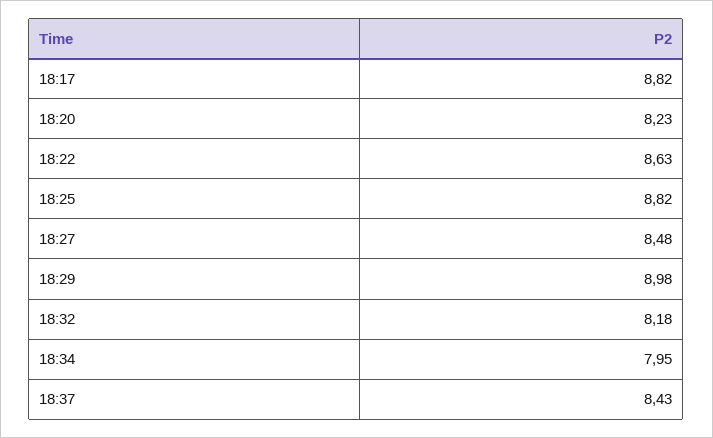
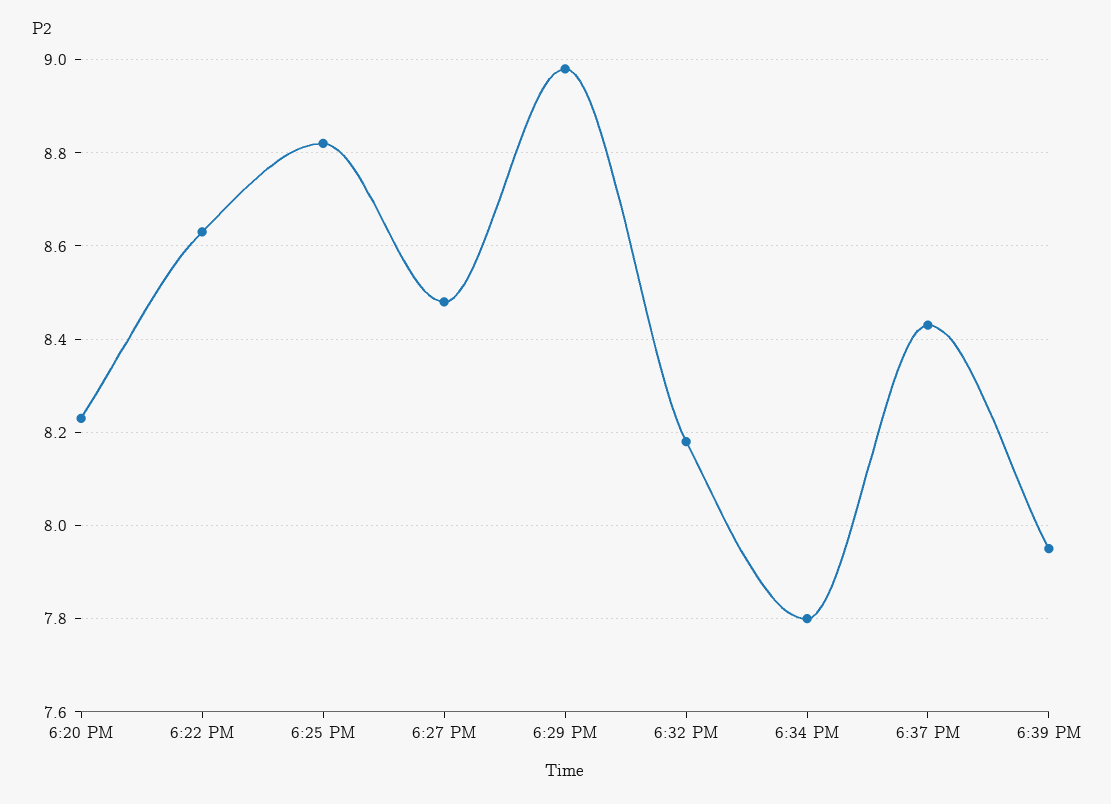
18:17: 8.82 -> none
18:34: 7.95 -> 7.8
6:39 PM: none -> 7.95

